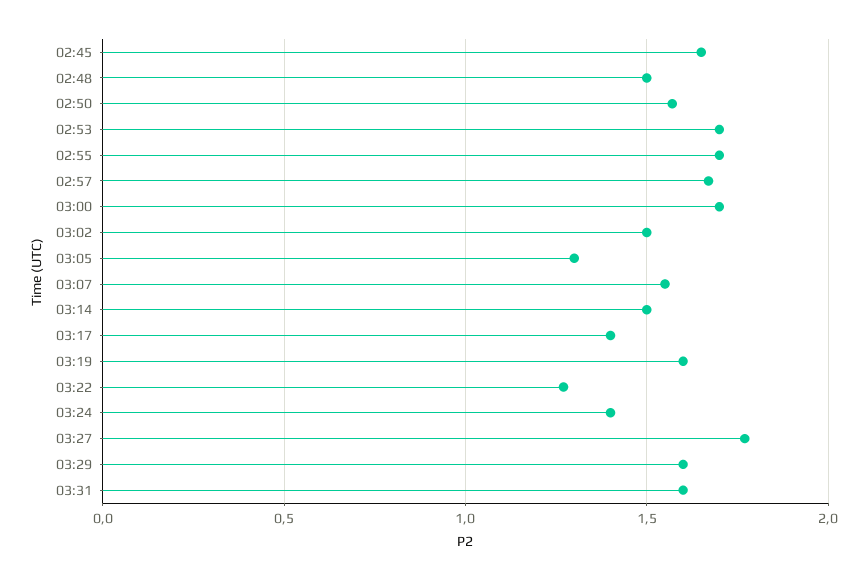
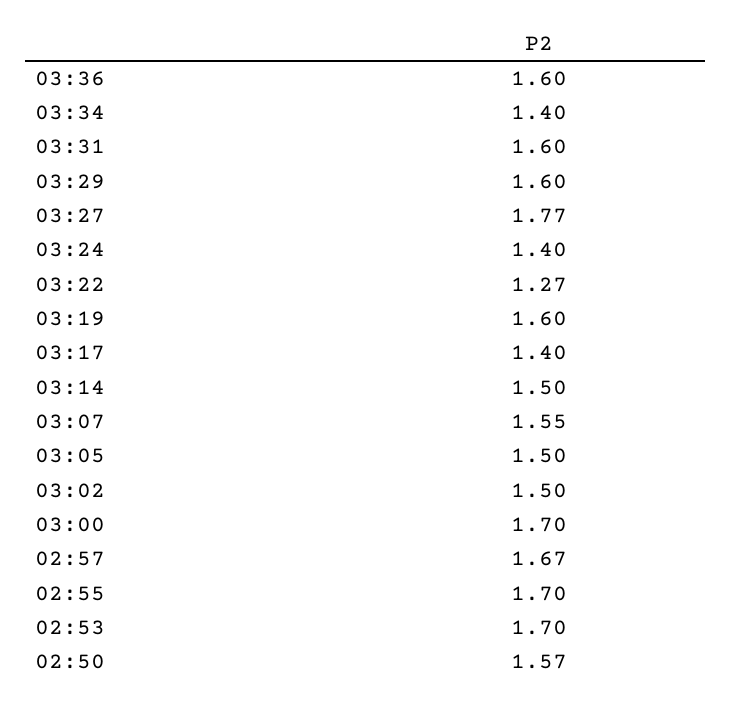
02:45: 1.65 -> none
02:48: 1.5 -> none
03:05: 1.3 -> 1.5
03:36: none -> 1.6
03:34: none -> 1.4

